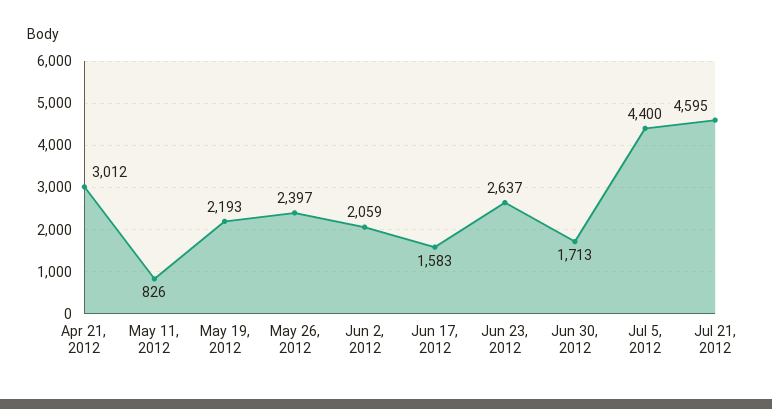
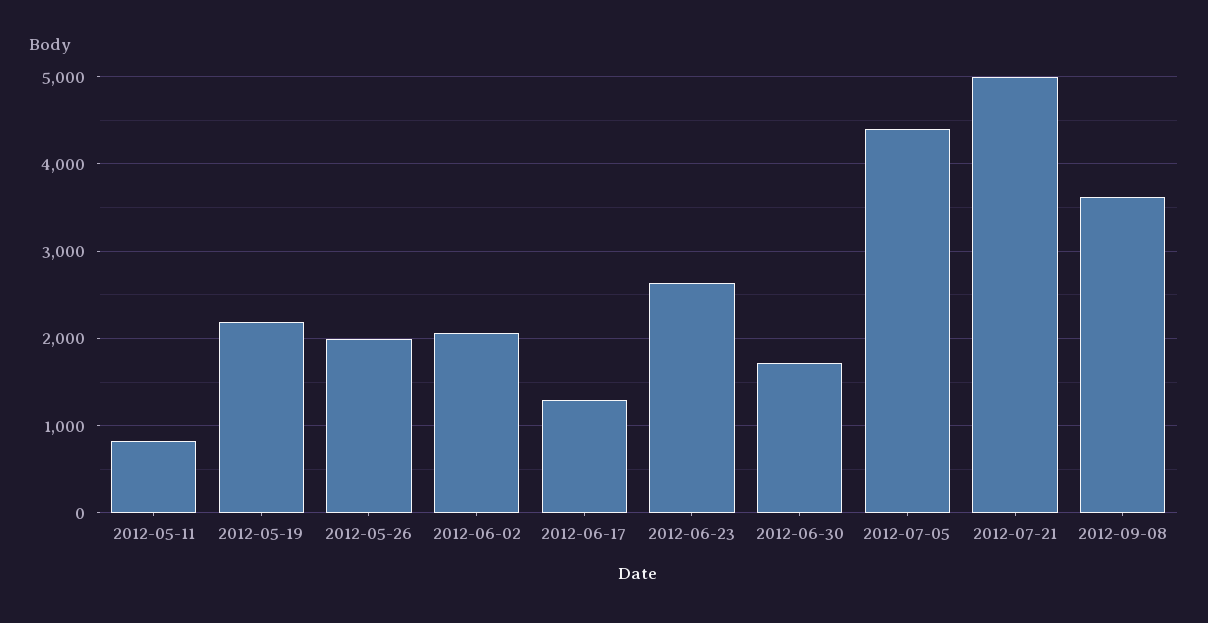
Apr 21, 2012: 3012 -> none
May 26, 2012: 2397 -> 2000
Jun 17, 2012: 1583 -> 1300
Jul 21, 2012: 4595 -> 5000
2012-09-08: none -> 3600

